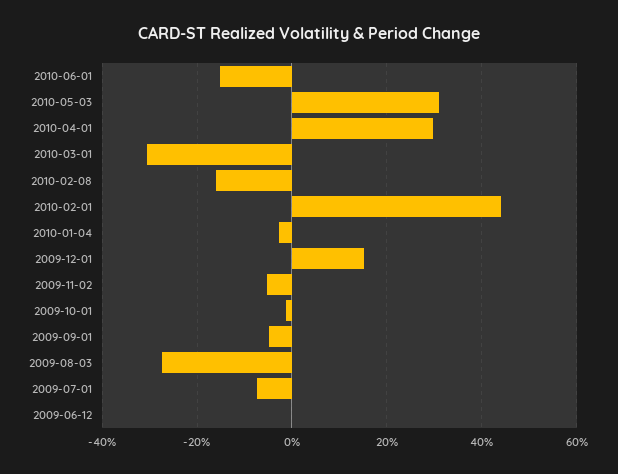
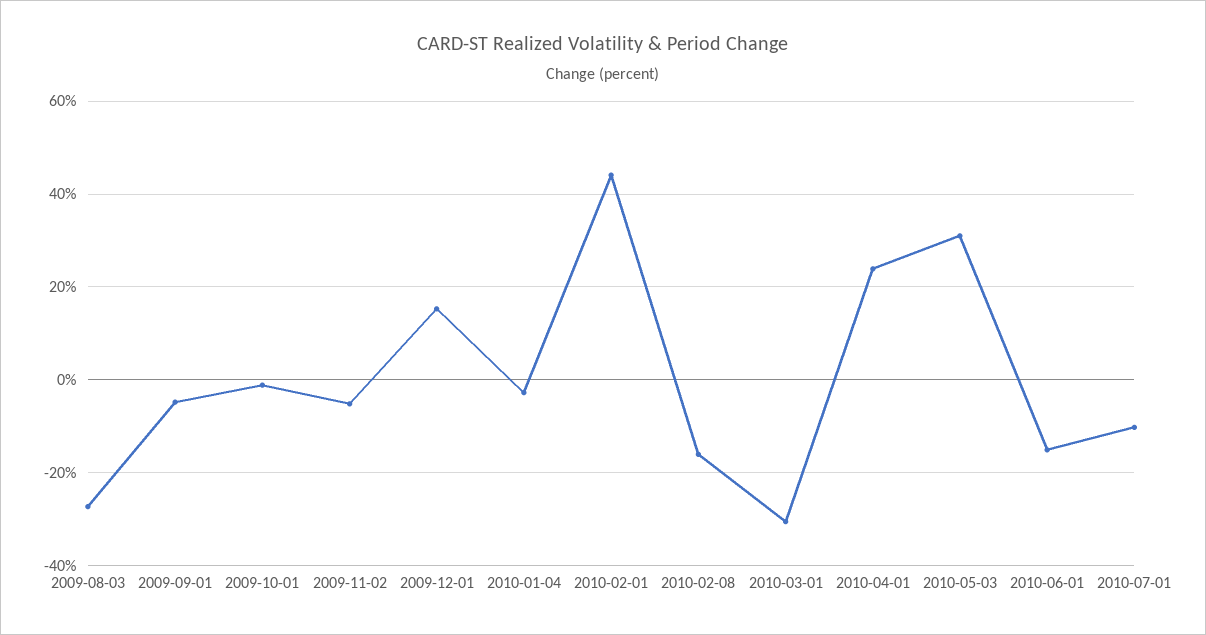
2010-04-01: 30 -> 24
2009-07-01: -8 -> none
2009-06-12: 0 -> none
2010-07-01: none -> -10

